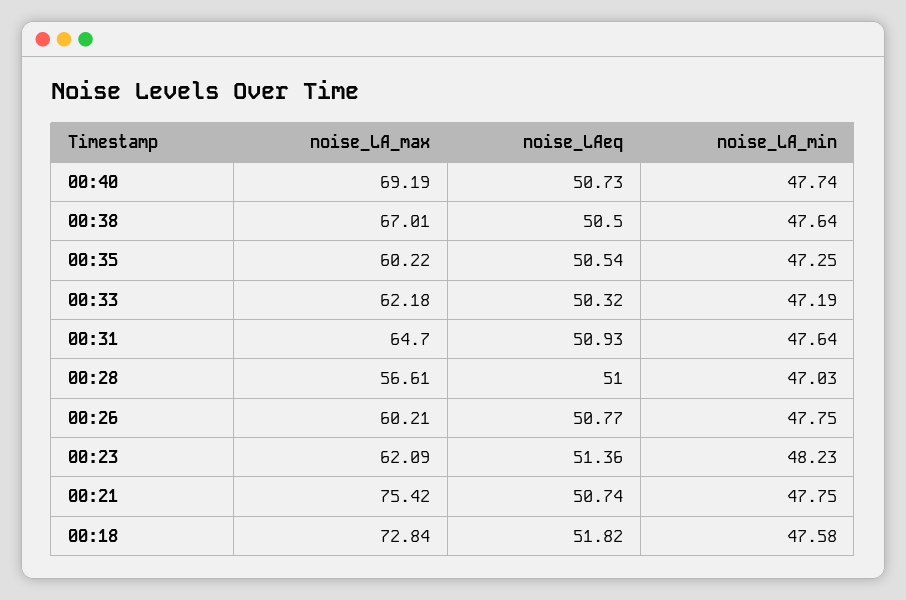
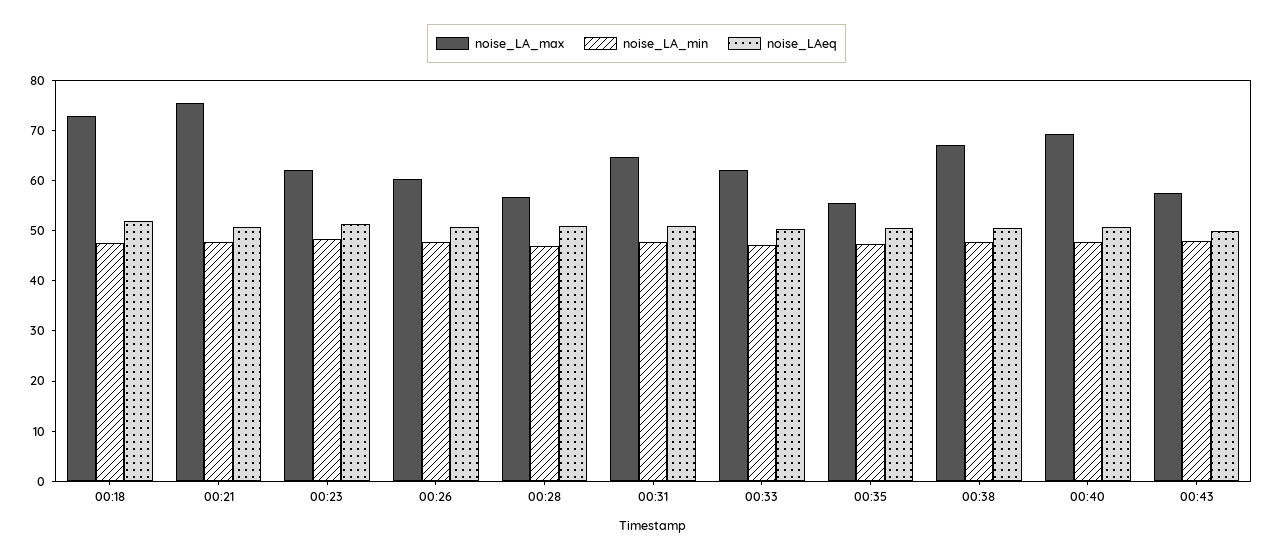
noise_LA_max, 00:35: 60.22 -> 56
noise_LA_max, 00:43: none -> 58
noise_LA_min, 00:43: none -> 48
noise_LAeq, 00:43: none -> 50

